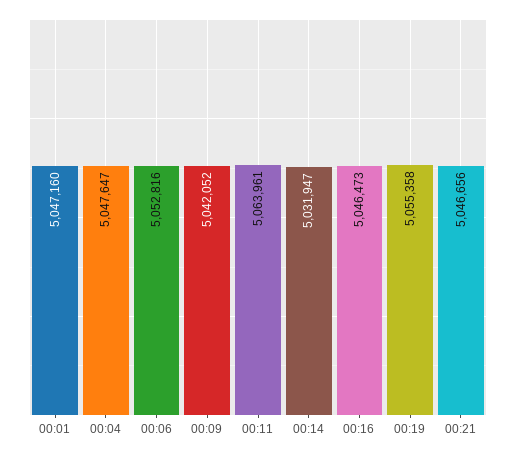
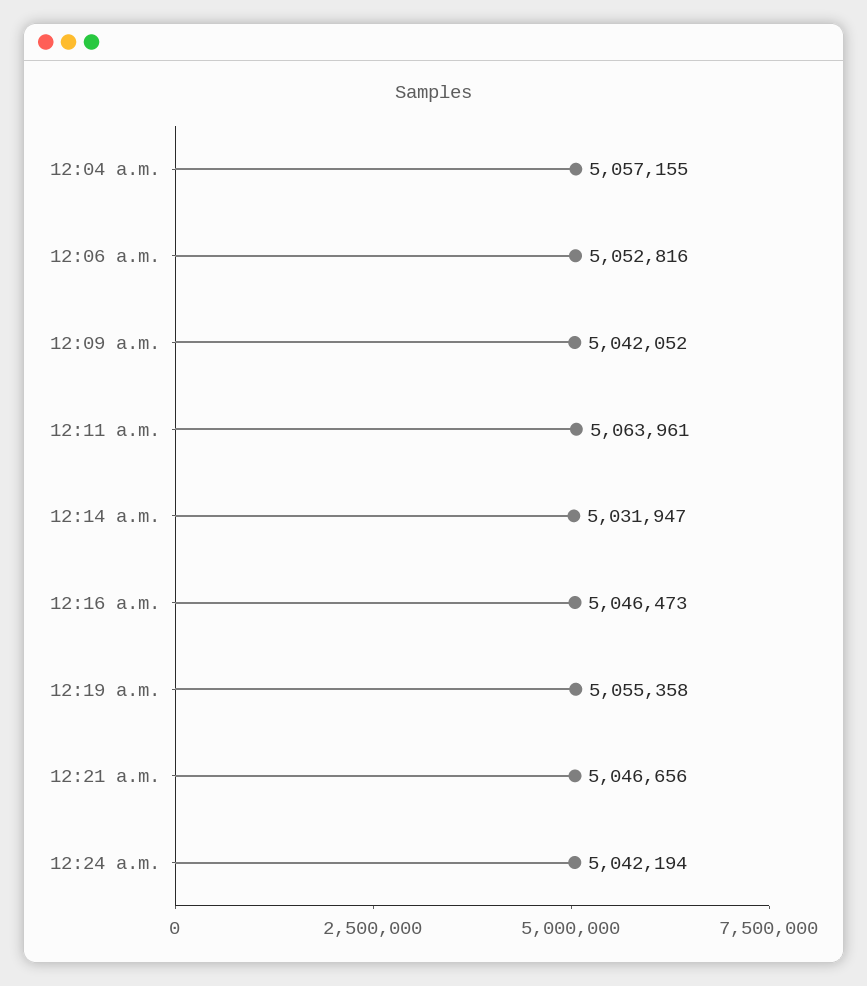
00:01: 5047160 -> none
00:04: 5047647 -> 5057155
12:24 a.m.: none -> 5042194

